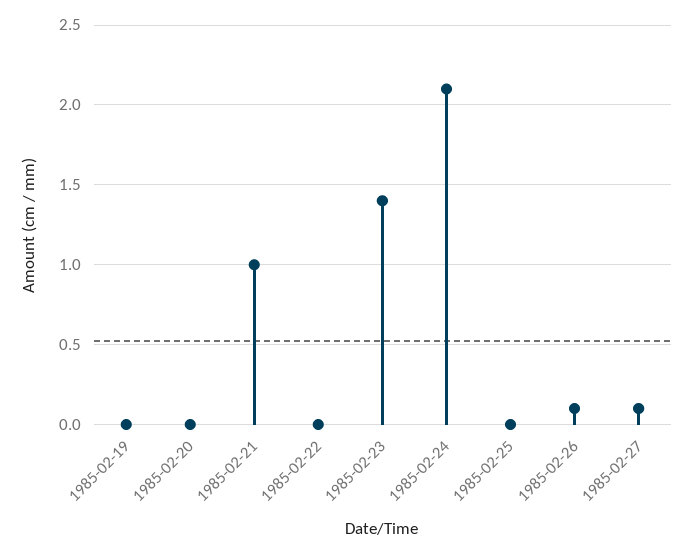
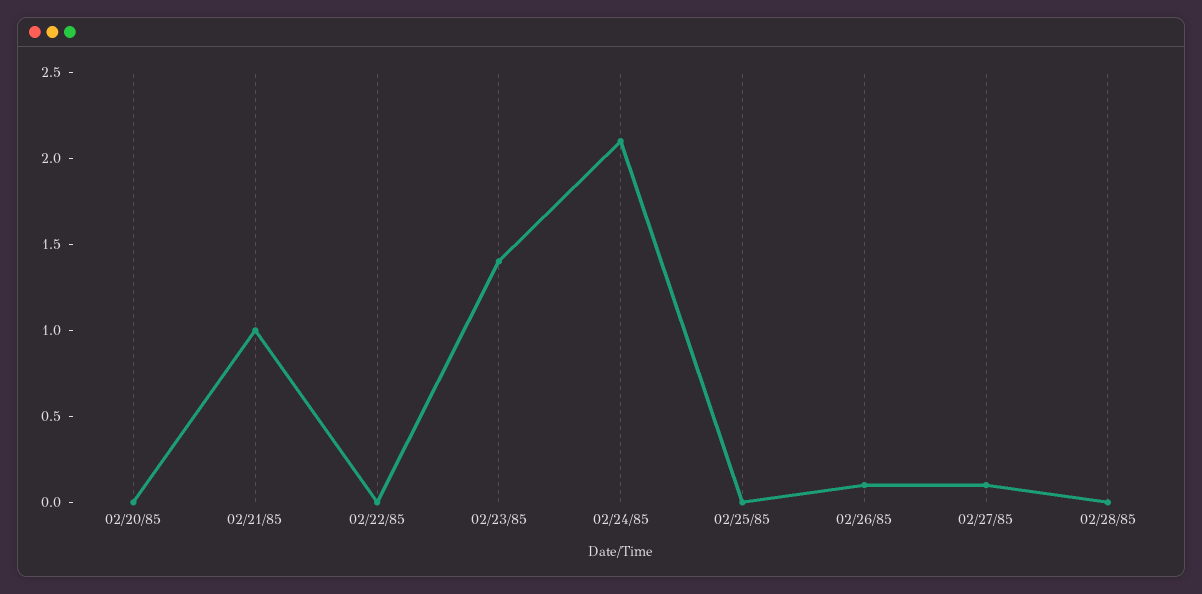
1985-02-19: 0 -> none
02/28/85: none -> 0

